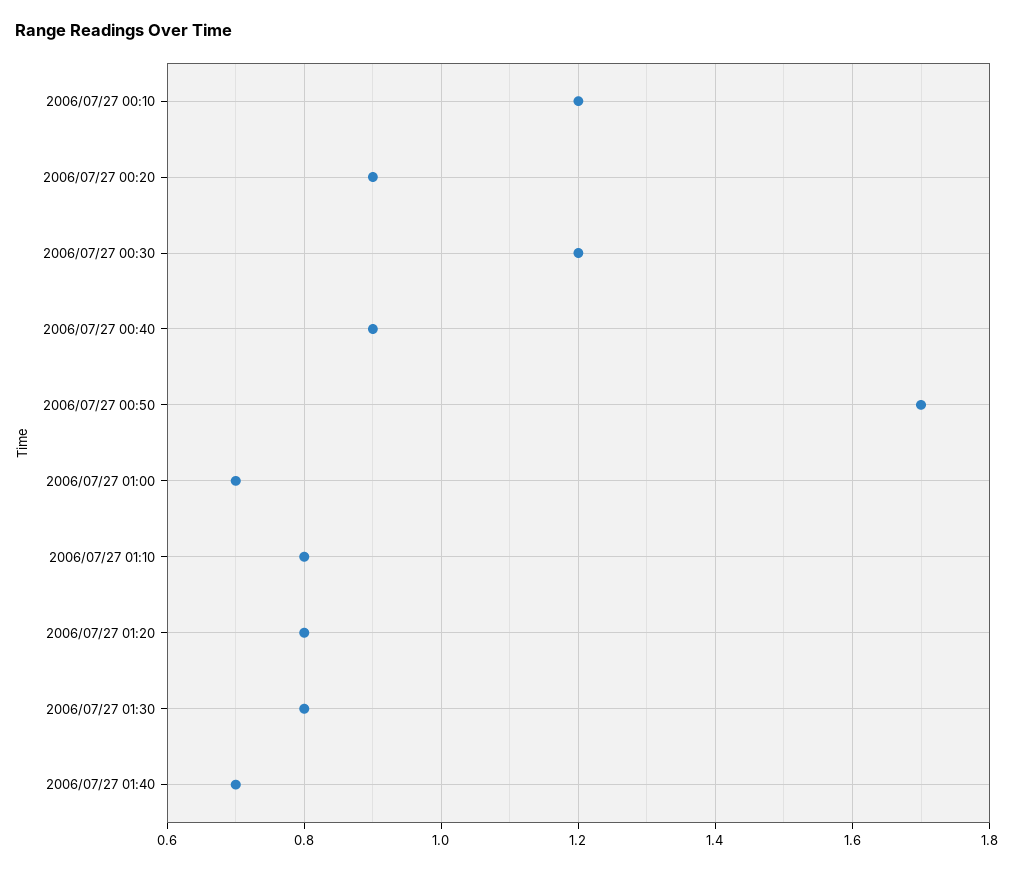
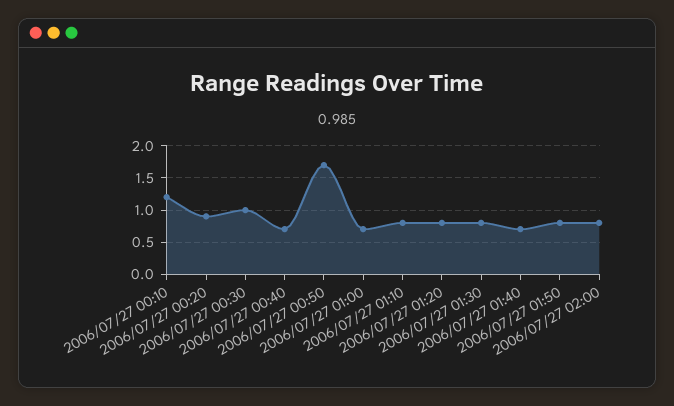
2006/07/27 00:30: 1.2 -> 1
2006/07/27 00:40: 0.9 -> 0.7
2006/07/27 01:50: none -> 0.8
2006/07/27 02:00: none -> 0.8

